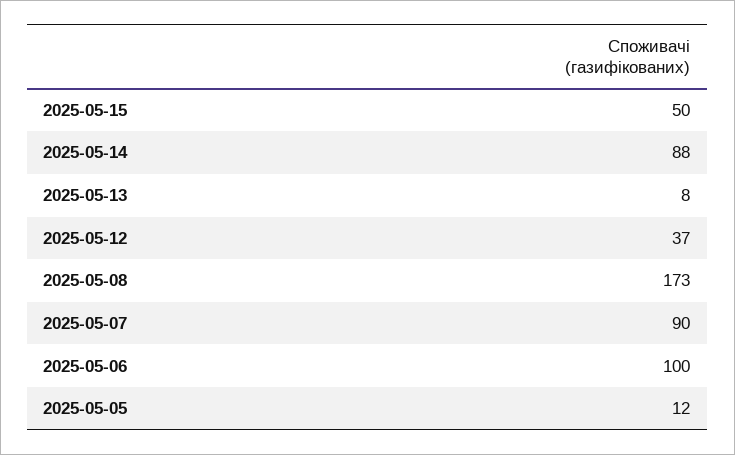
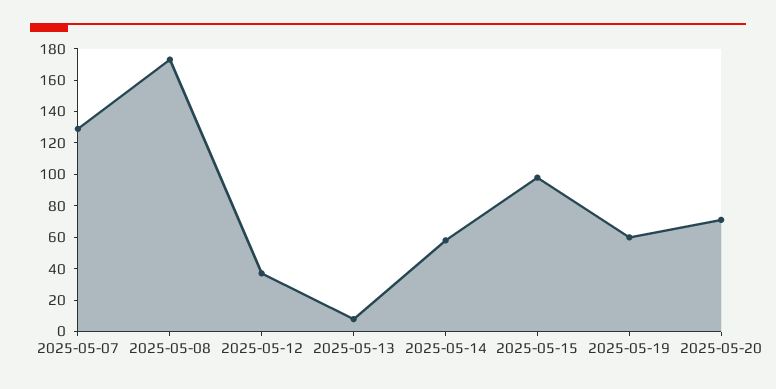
2025-05-15: 50 -> 100
2025-05-14: 88 -> 60
2025-05-07: 90 -> 130
2025-05-06: 100 -> none
2025-05-05: 12 -> none
2025-05-19: none -> 60
2025-05-20: none -> 70

